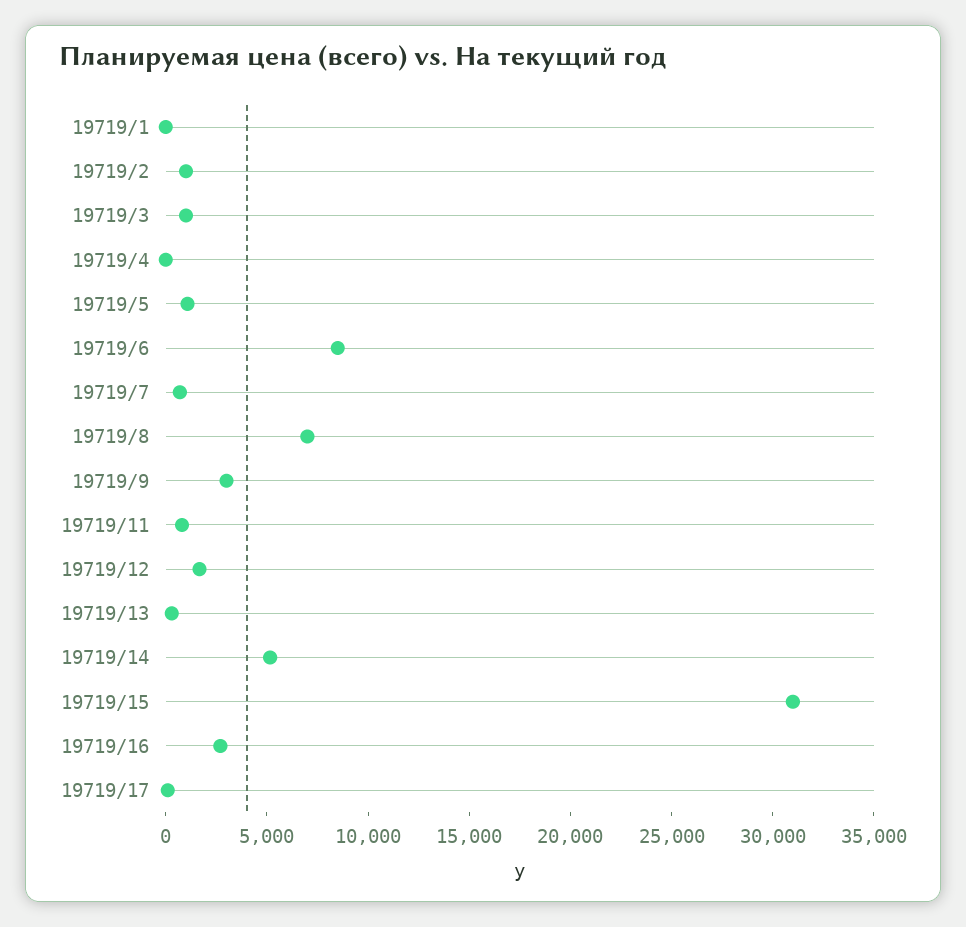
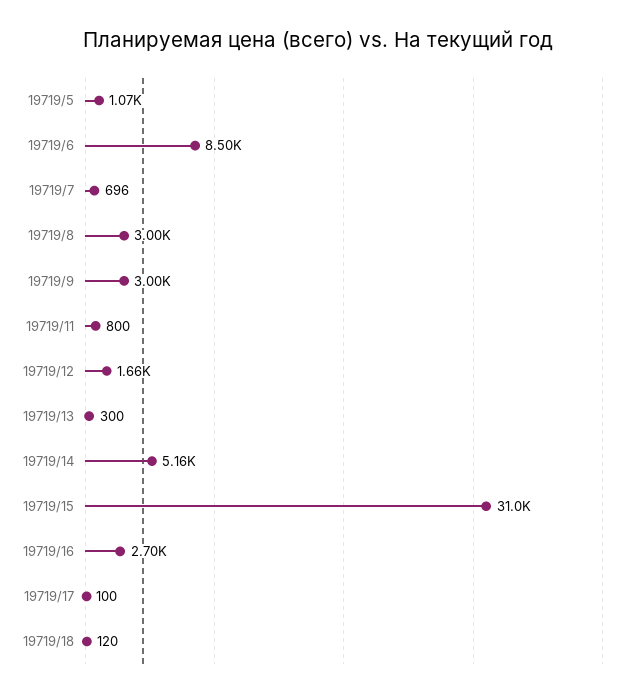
19719/1: 0 -> none
19719/2: 1000 -> none
19719/3: 1000 -> none
19719/4: 0 -> none
19719/8: 7000 -> 3000
19719/18: none -> 120

